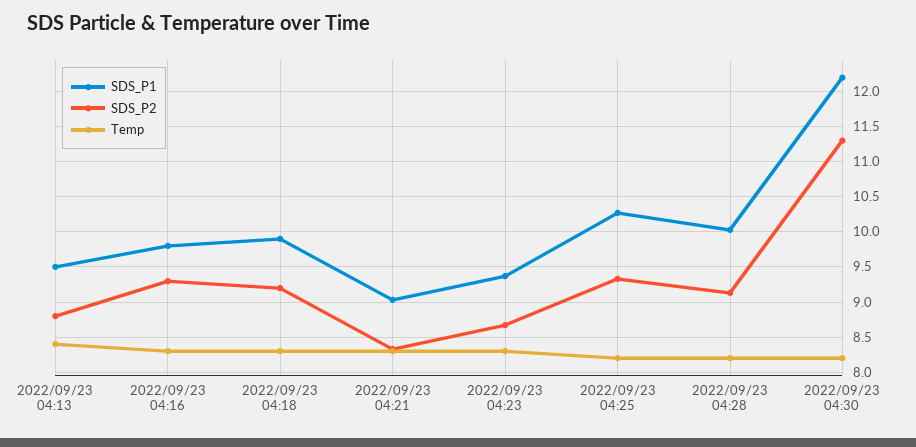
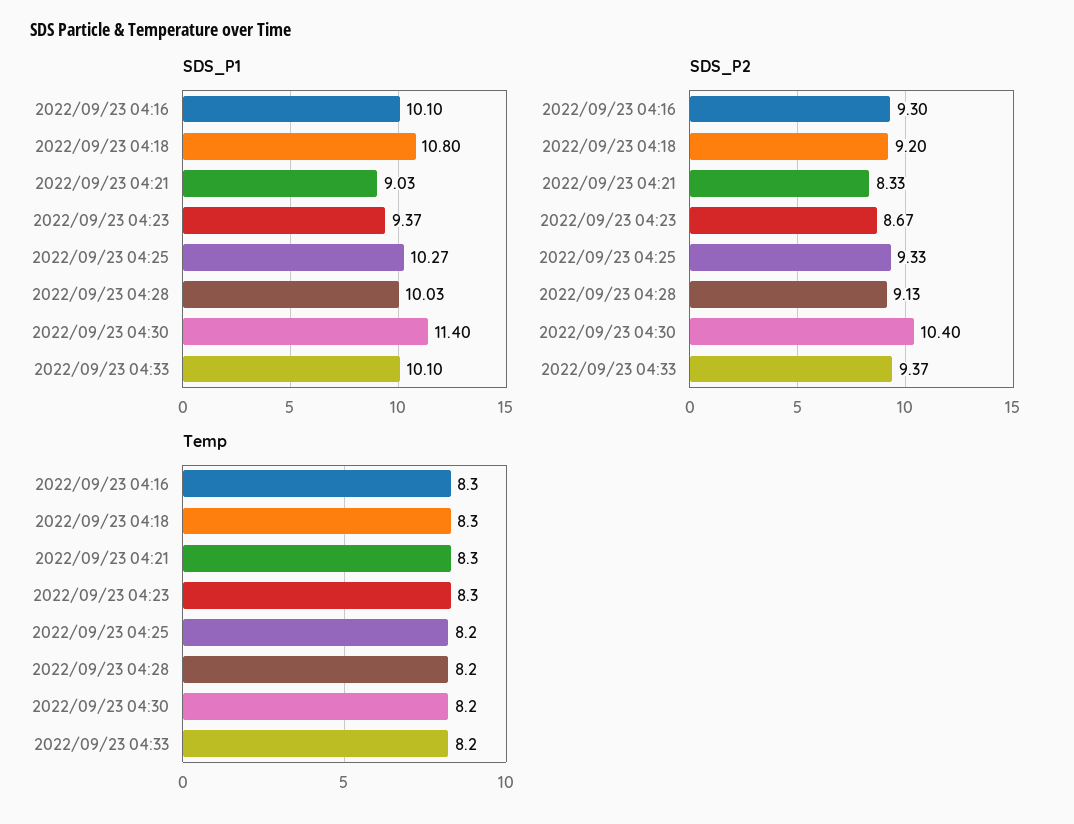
SDS_P1, 2022/09/23 04:13: 9.5 -> none
SDS_P2, 2022/09/23 04:13: 8.8 -> none
Temp, 2022/09/23 04:13: 8.4 -> none
SDS_P1, 2022/09/23 04:16: 9.8 -> 10.1
SDS_P1, 2022/09/23 04:18: 9.9 -> 10.8
SDS_P1, 2022/09/23 04:30: 12.2 -> 11.4
SDS_P2, 2022/09/23 04:30: 11.3 -> 10.4
SDS_P1, 2022/09/23 04:33: none -> 10.1
SDS_P2, 2022/09/23 04:33: none -> 9.37
Temp, 2022/09/23 04:33: none -> 8.2

